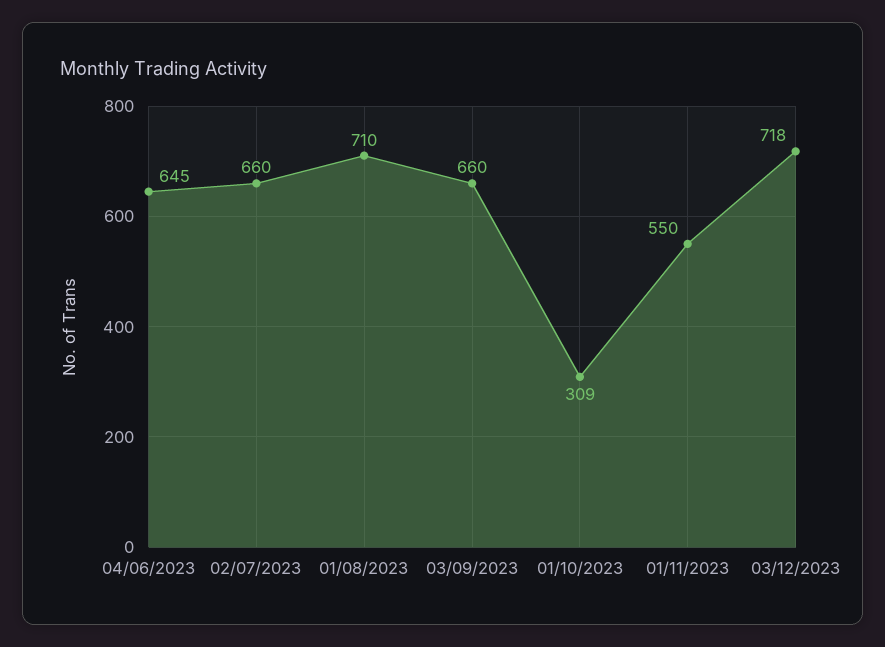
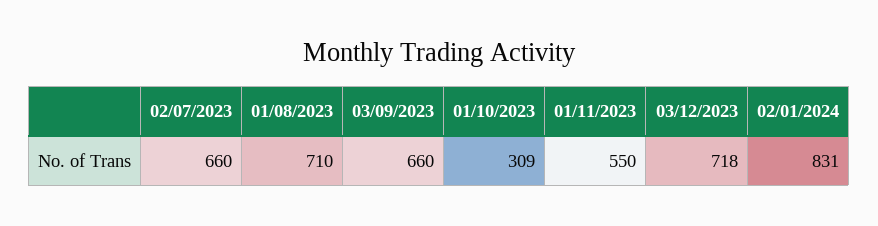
04/06/2023: 645 -> none
02/01/2024: none -> 831

